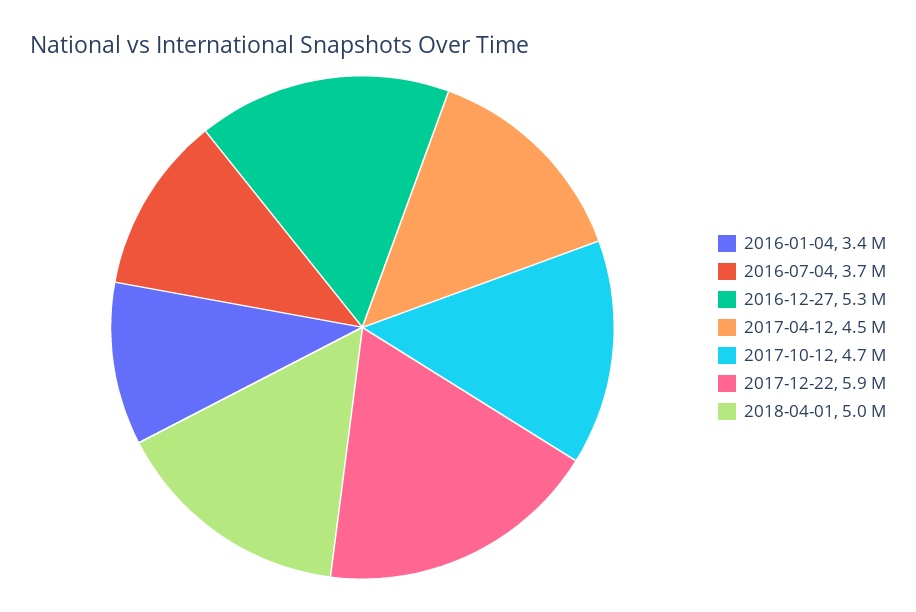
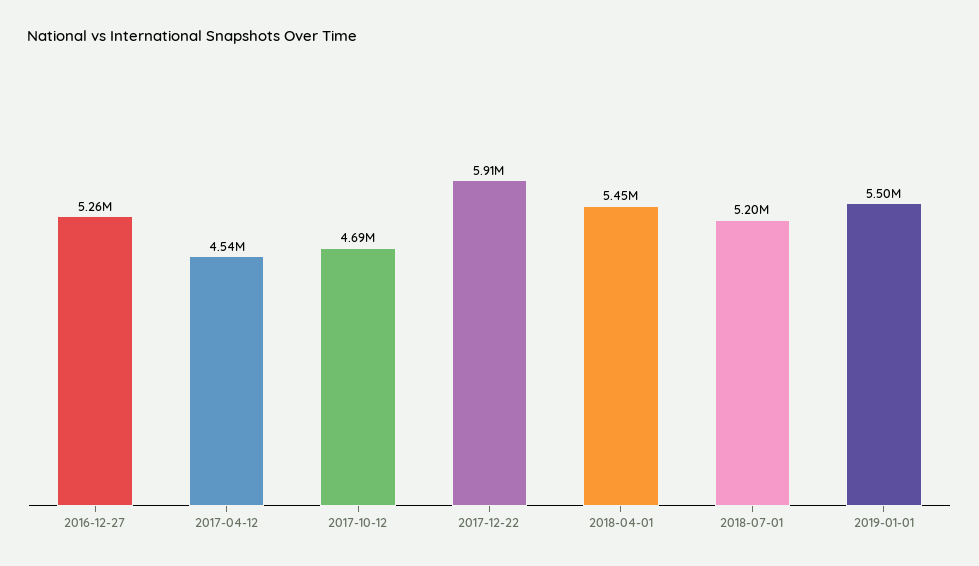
2016-01-04: 3400000 -> none
2016-07-04: 3700000 -> none
2018-04-01: 5000000 -> 5450000
2018-07-01: none -> 5200000
2019-01-01: none -> 5500000

